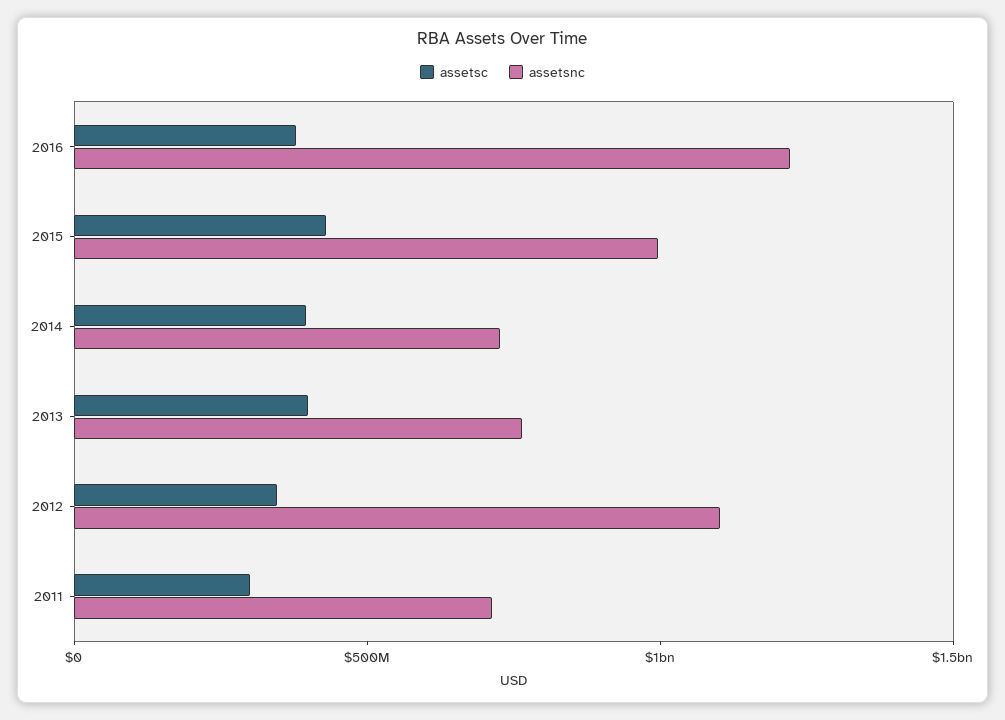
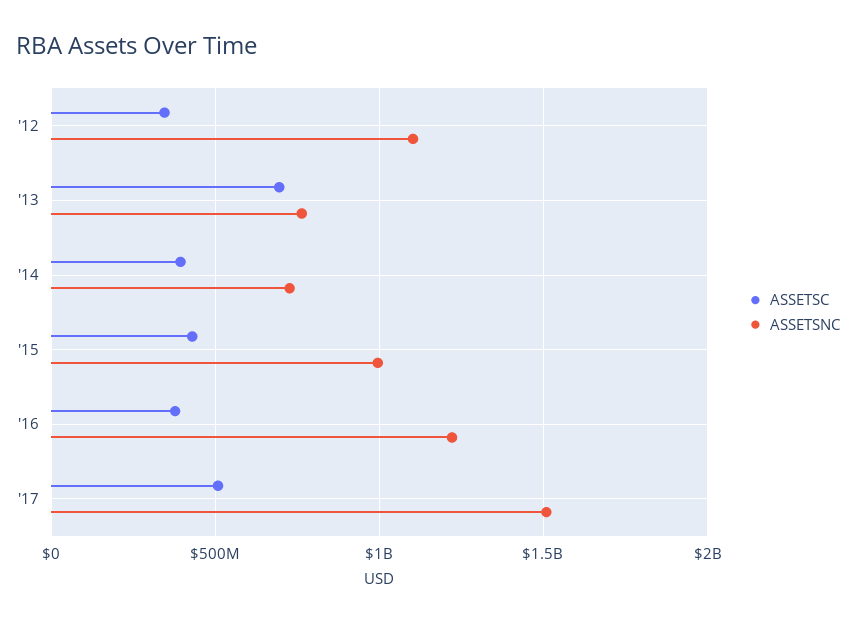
assetsc, 2013: 400000000 -> 700000000
assetsc, 2011: 300000000 -> none
assetsnc, 2011: 700000000 -> none
assetsc, '17: none -> 500000000
assetsnc, '17: none -> 1500000000

